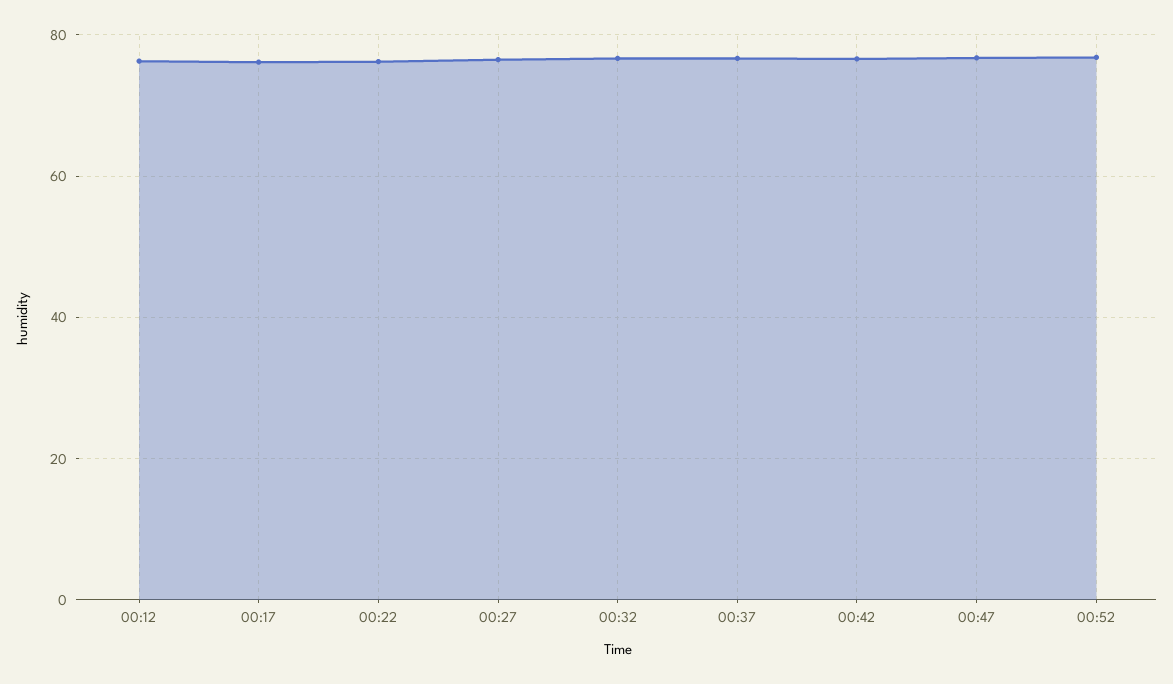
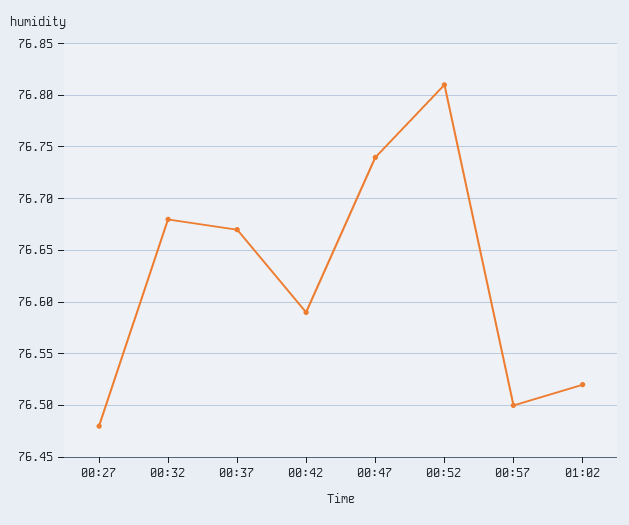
00:12: 76 -> none
00:17: 76 -> none
00:22: 76 -> none
00:57: none -> 76.5
01:02: none -> 76.52

